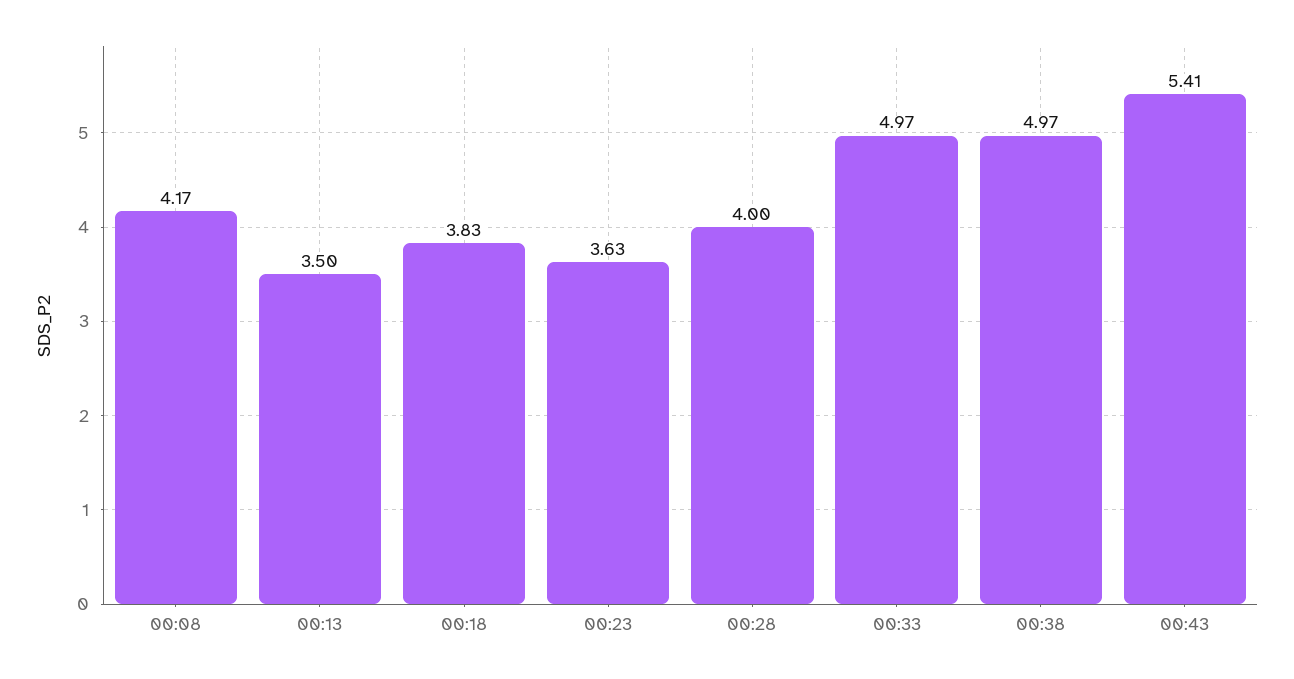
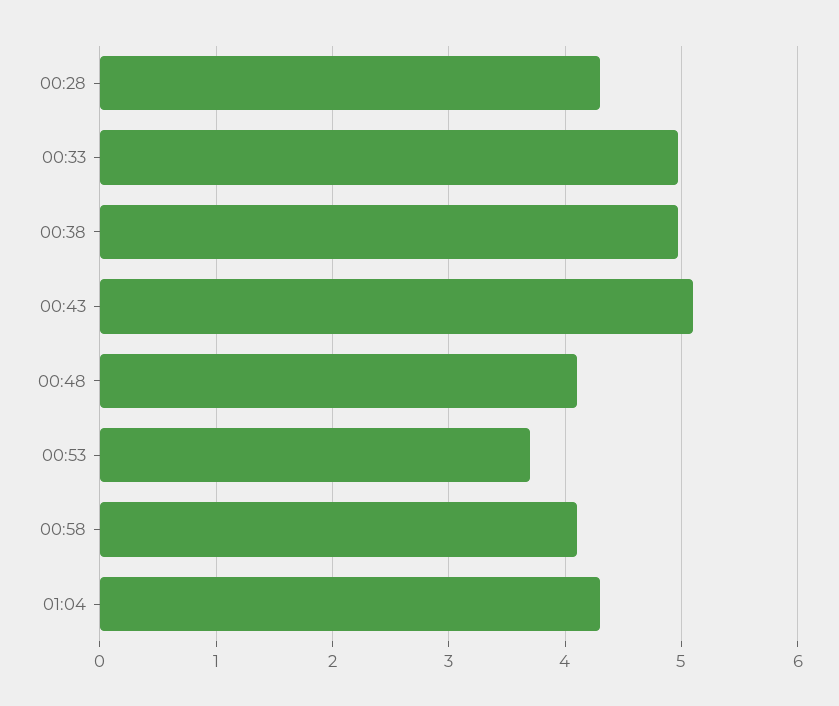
00:08: 4.17 -> none
00:13: 3.5 -> none
00:18: 3.83 -> none
00:23: 3.63 -> none
00:28: 4 -> 4.3
00:43: 5.41 -> 5.1
00:48: none -> 4.1
00:53: none -> 3.7
00:58: none -> 4.1
01:04: none -> 4.3

